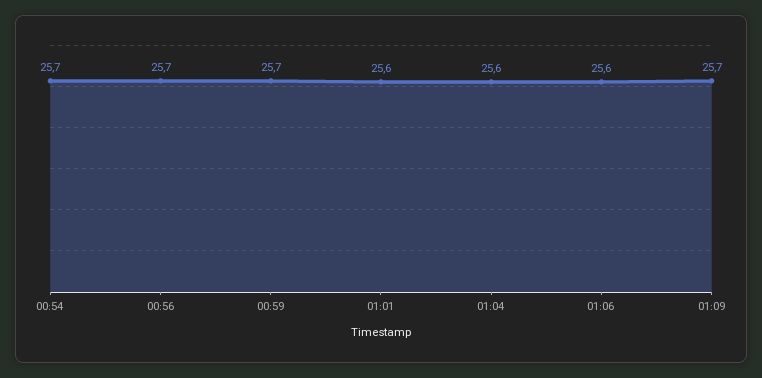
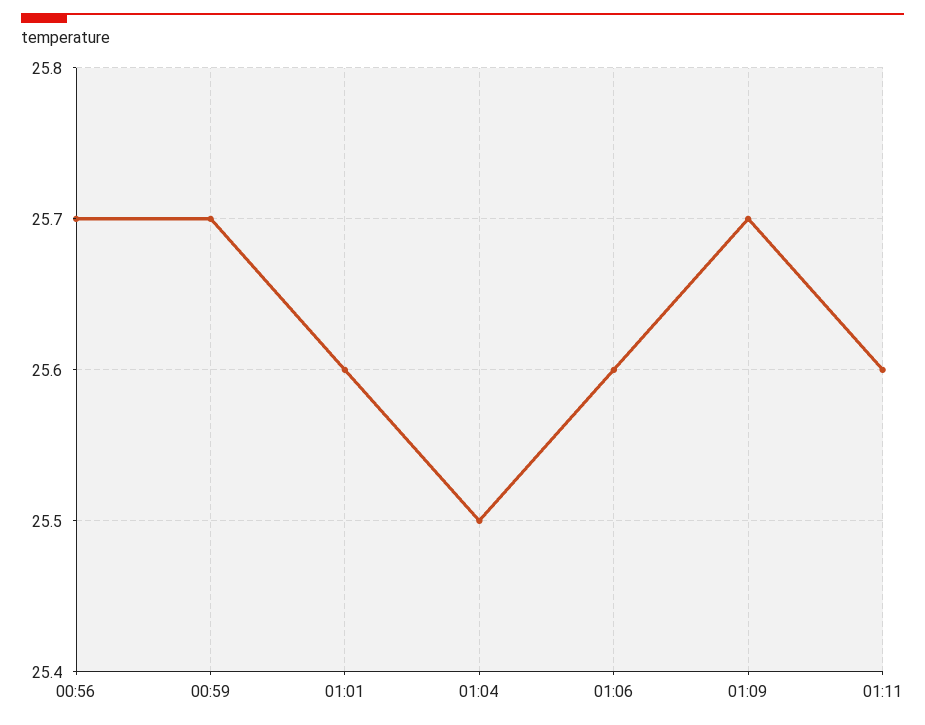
00:54: 25.7 -> none
01:04: 25.6 -> 25.5
01:11: none -> 25.6

